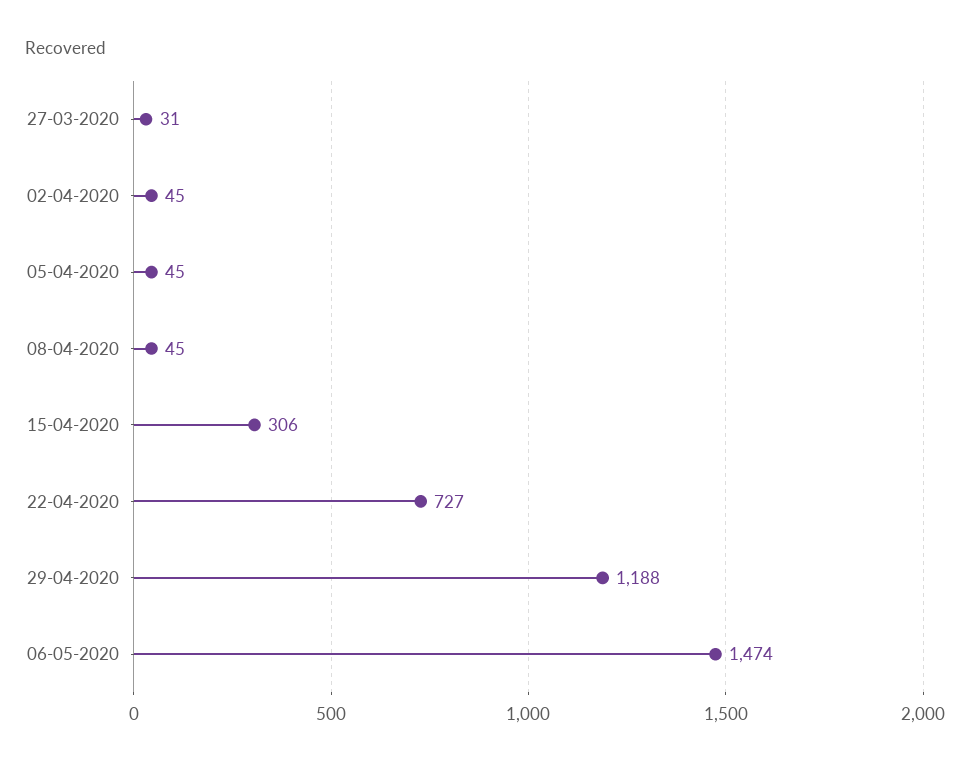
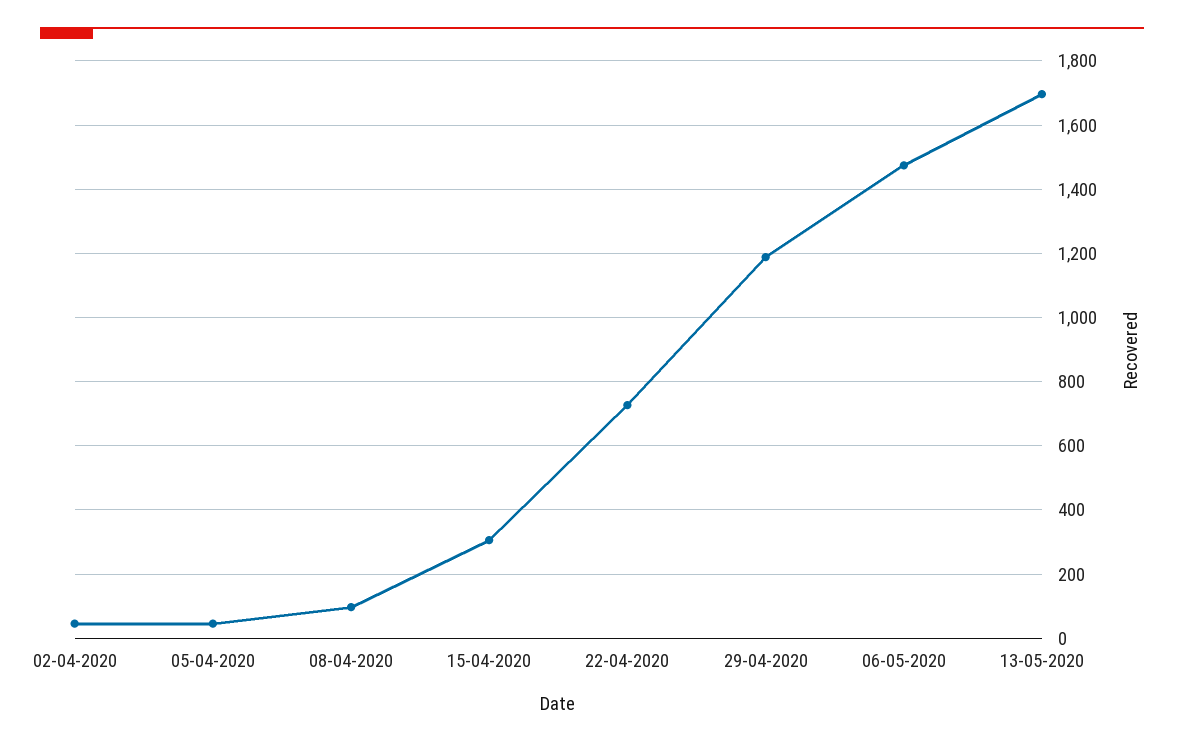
27-03-2020: 31 -> none
08-04-2020: 45 -> 100
13-05-2020: none -> 1700

